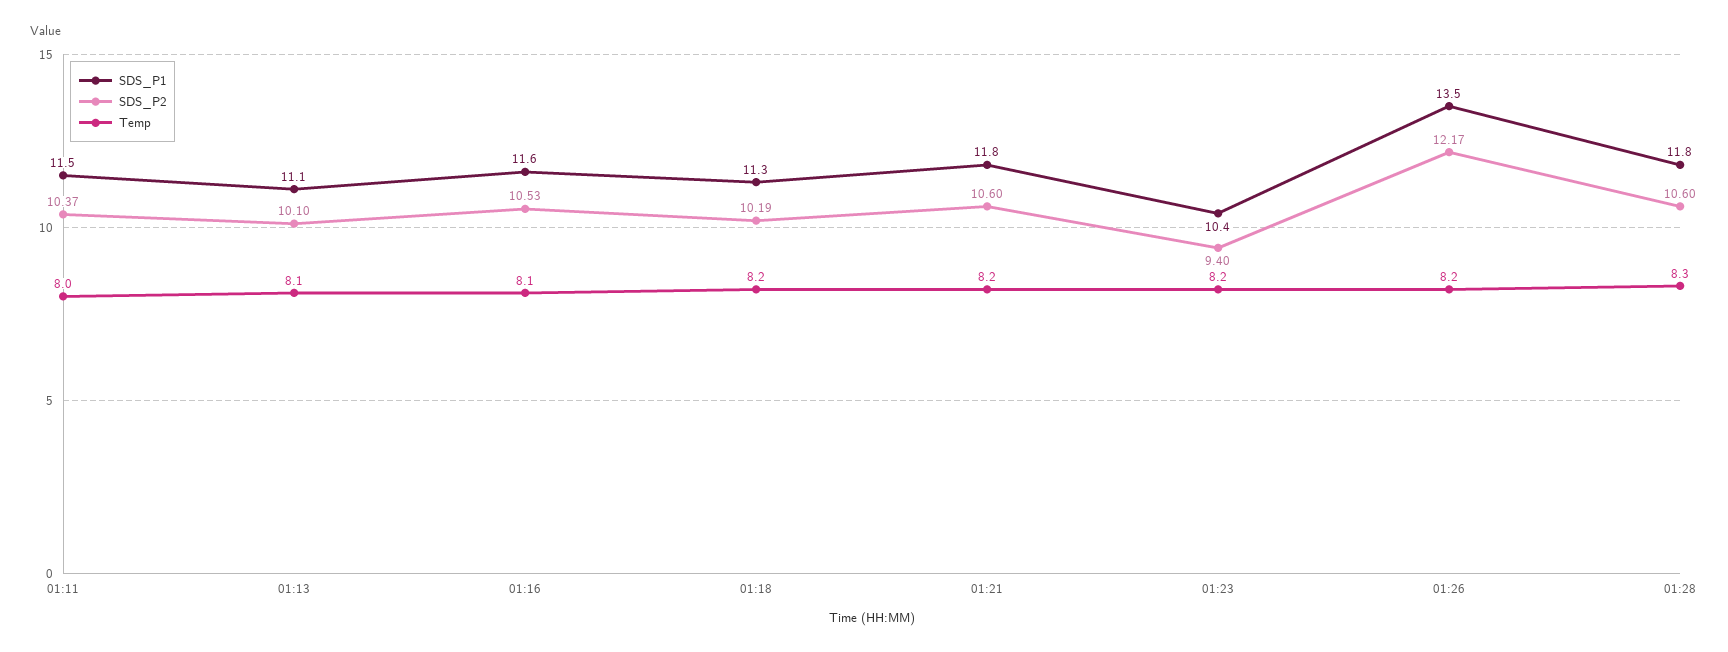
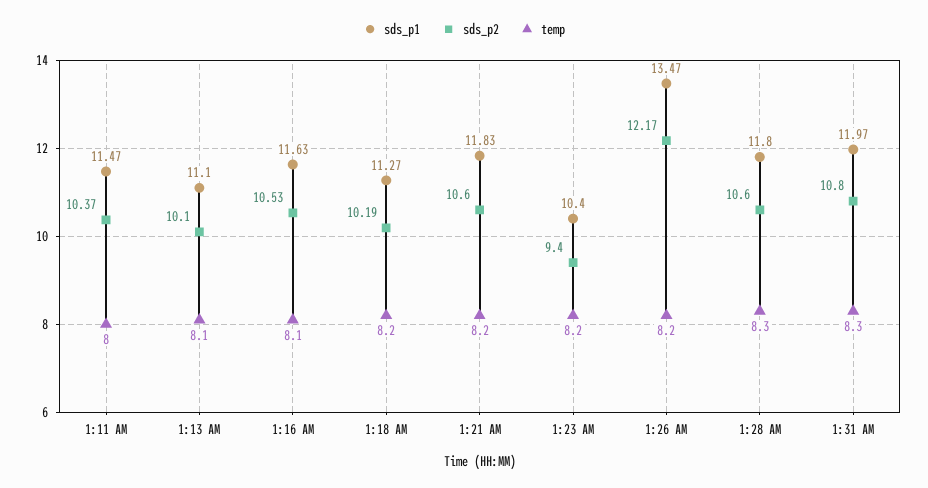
SDS_P1, 1:31 AM: none -> 11.97
SDS_P2, 1:31 AM: none -> 10.8
Temp, 1:31 AM: none -> 8.3

